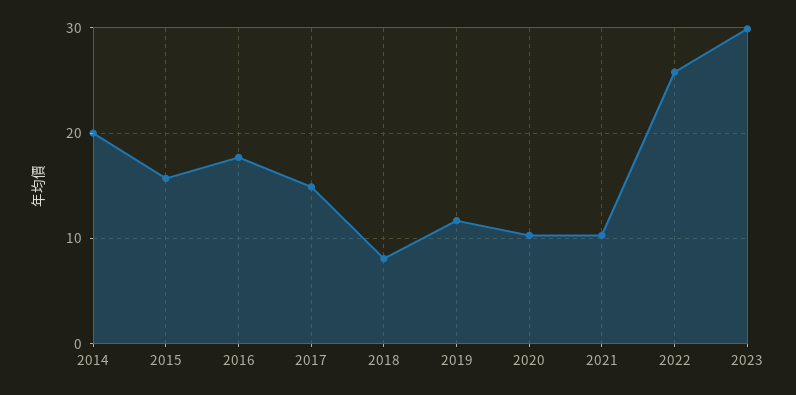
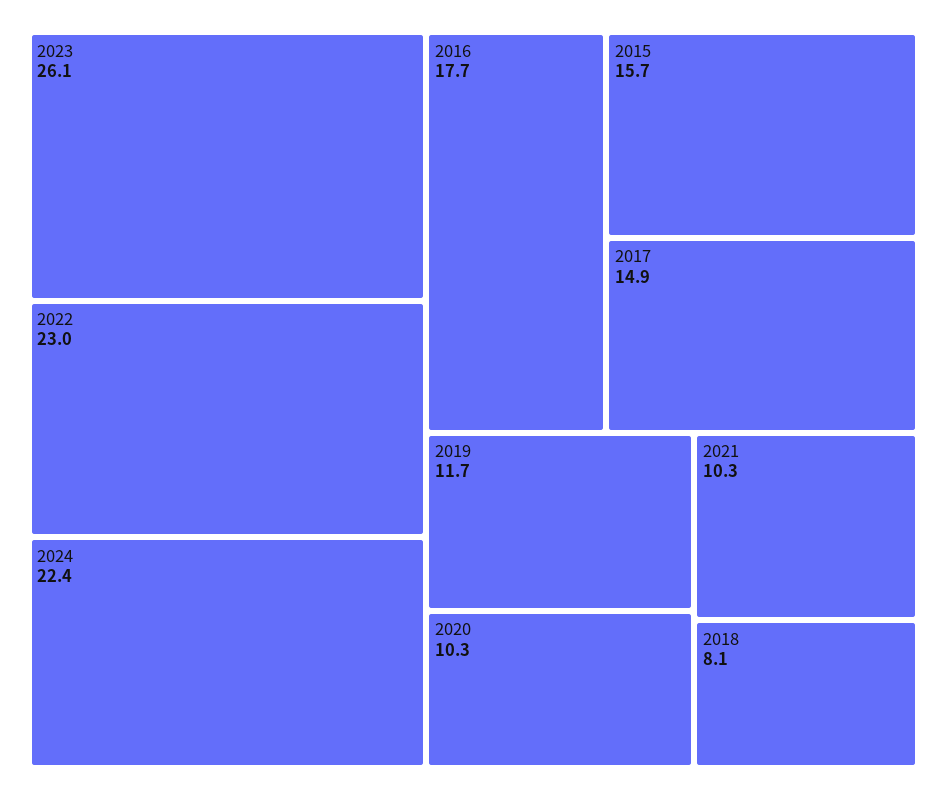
2014: 20 -> none
2022: 26 -> 23
2023: 30 -> 26.1
2024: none -> 22.4

